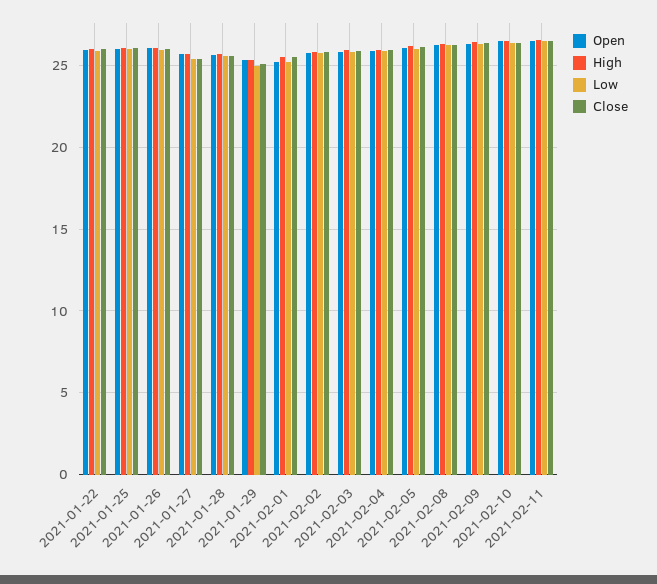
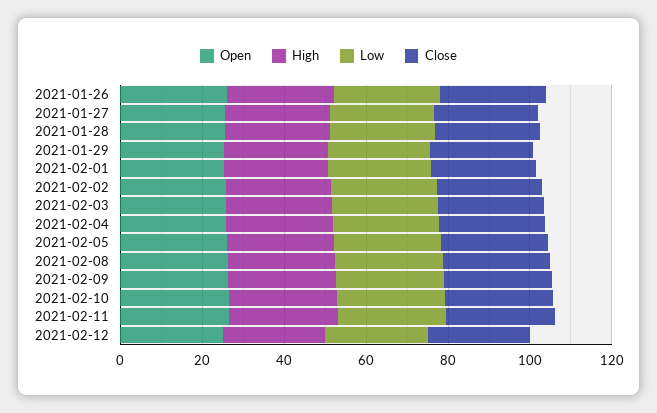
Open, 2021-01-22: 26 -> none
High, 2021-01-22: 26 -> none
Low, 2021-01-22: 26 -> none
Close, 2021-01-22: 26 -> none
Open, 2021-01-25: 26 -> none
High, 2021-01-25: 26 -> none
Low, 2021-01-25: 26 -> none
Close, 2021-01-25: 26 -> none
Open, 2021-02-12: none -> 25
High, 2021-02-12: none -> 25
Low, 2021-02-12: none -> 25
Close, 2021-02-12: none -> 25

